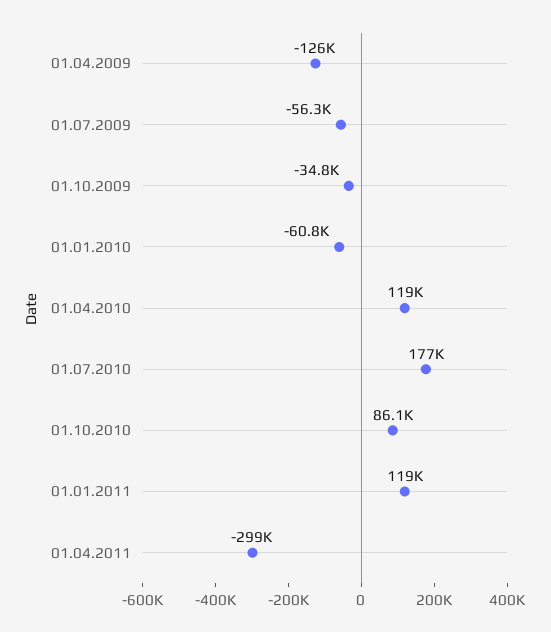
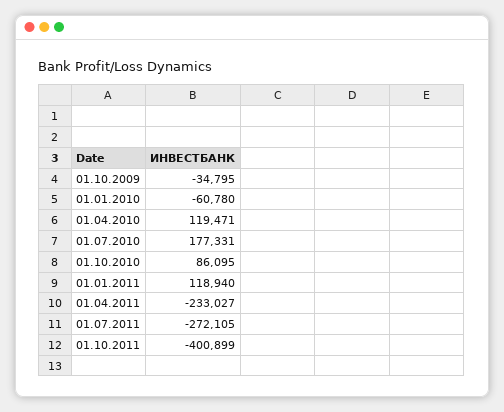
01.04.2009: -126000 -> none
01.07.2009: -56300 -> none
01.04.2011: -299000 -> -233027
01.07.2011: none -> -272105
01.10.2011: none -> -400899

